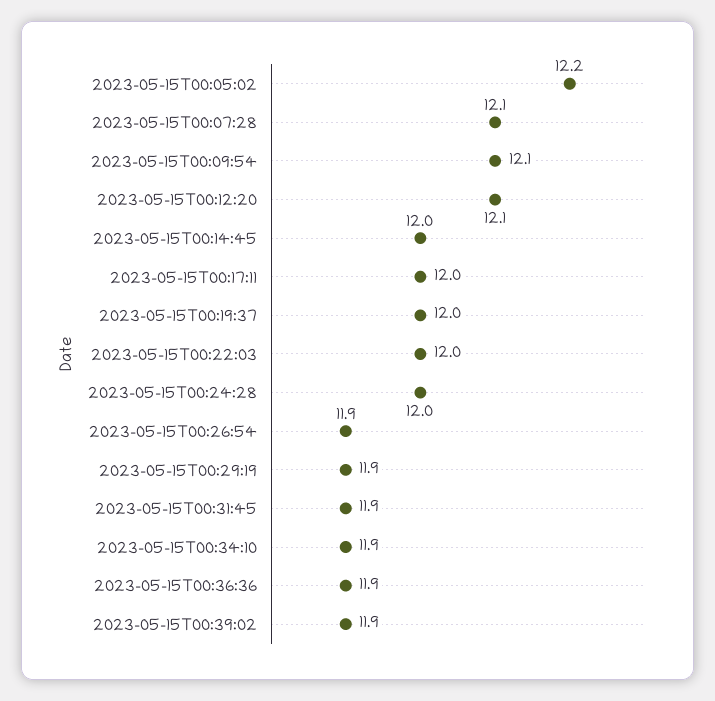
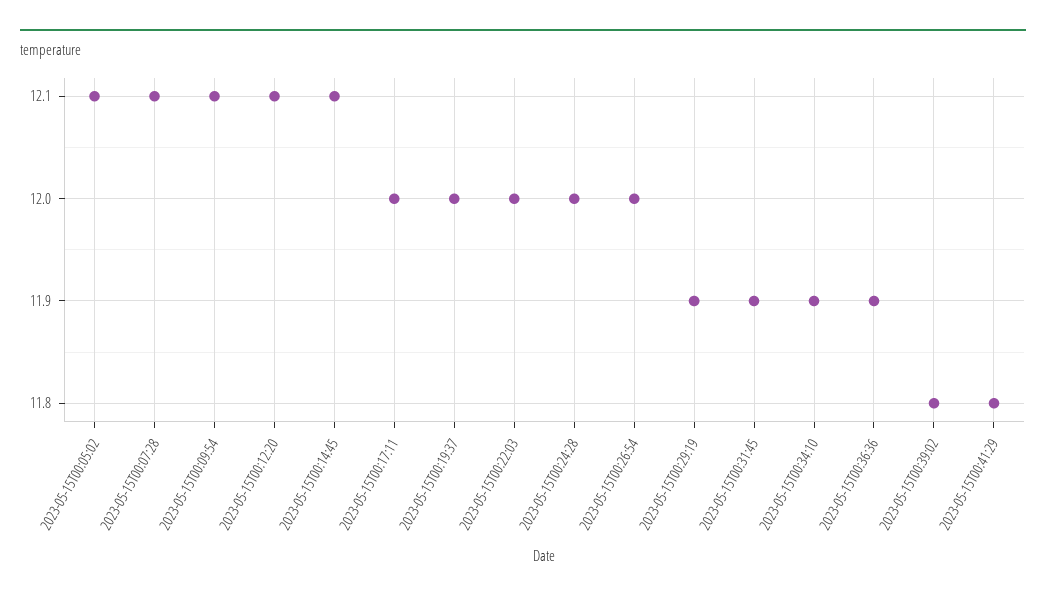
2023-05-15T00:05:02: 12.2 -> 12.1
2023-05-15T00:14:45: 12 -> 12.1
2023-05-15T00:26:54: 11.9 -> 12
2023-05-15T00:39:02: 11.9 -> 11.8
2023-05-15T00:41:29: none -> 11.8

